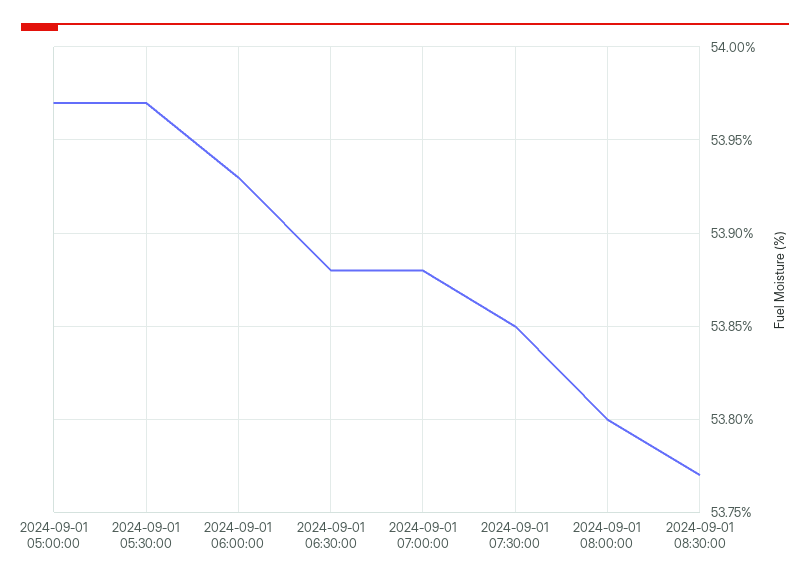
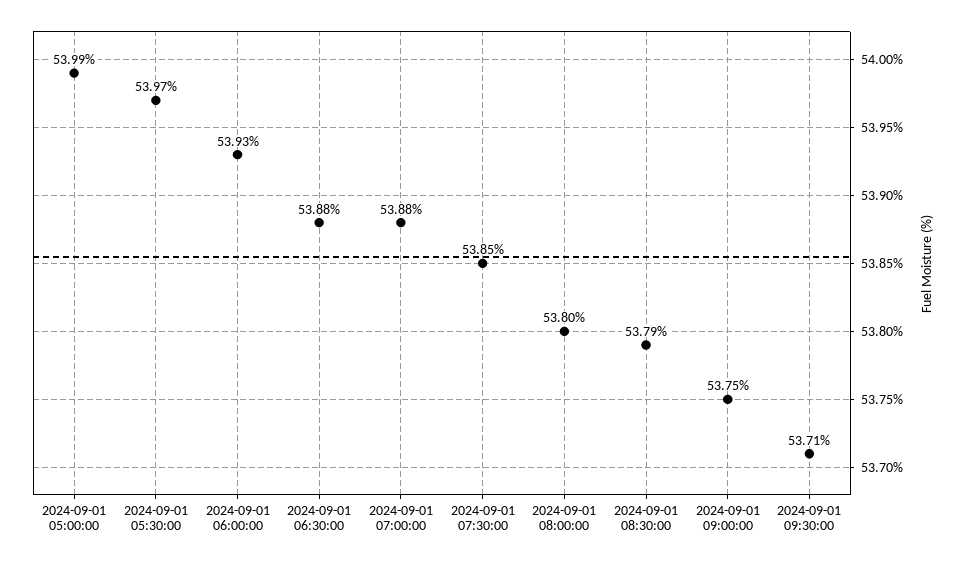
2024-09-01 05:00:00: 53.97 -> 53.99
2024-09-01 08:30:00: 53.77 -> 53.79
2024-09-01 09:00:00: none -> 53.75
2024-09-01 09:30:00: none -> 53.71

